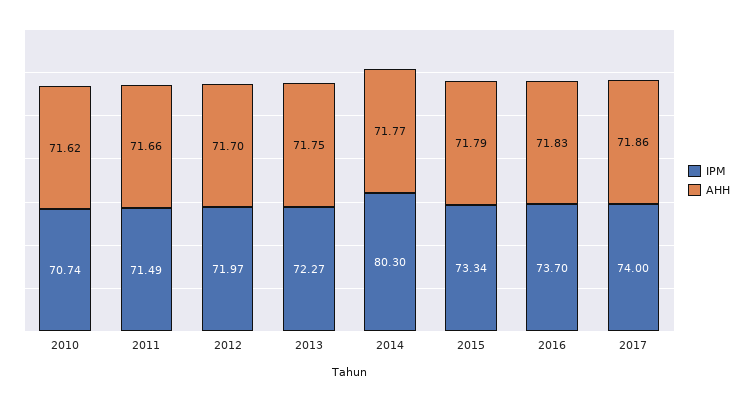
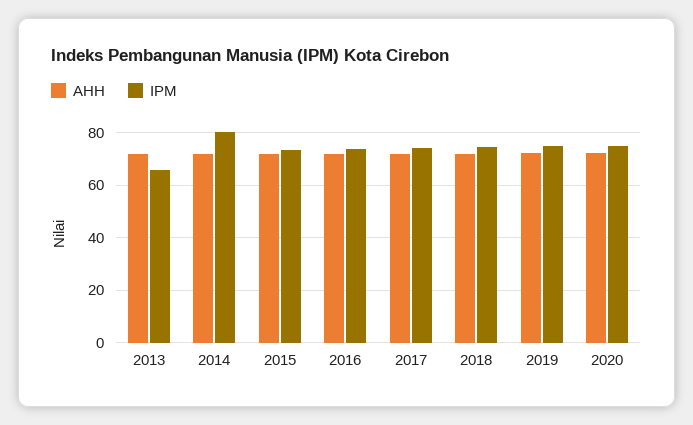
IPM, 2010: 70.74 -> none
AHH, 2010: 71.62 -> none
IPM, 2011: 71.49 -> none
AHH, 2011: 71.66 -> none
IPM, 2012: 71.97 -> none
AHH, 2012: 71.7 -> none
IPM, 2013: 72.27 -> 65
AHH, 2018: none -> 72.5
IPM, 2018: none -> 75
AHH, 2019: none -> 72.5
IPM, 2019: none -> 75
AHH, 2020: none -> 72.5
IPM, 2020: none -> 75

